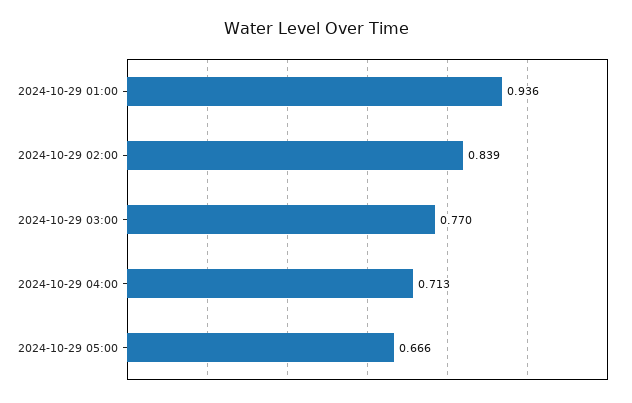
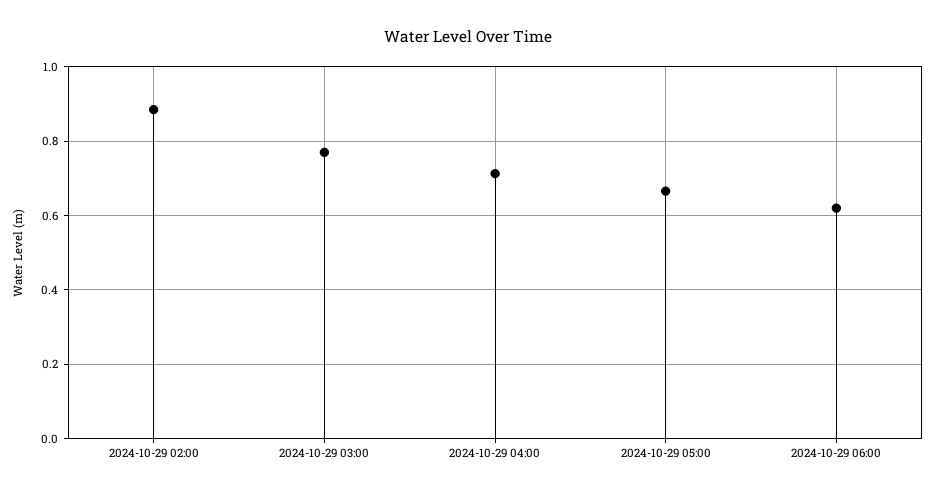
2024-10-29 01:00: 0.936 -> none
2024-10-29 02:00: 0.839 -> 0.88
2024-10-29 06:00: none -> 0.62

